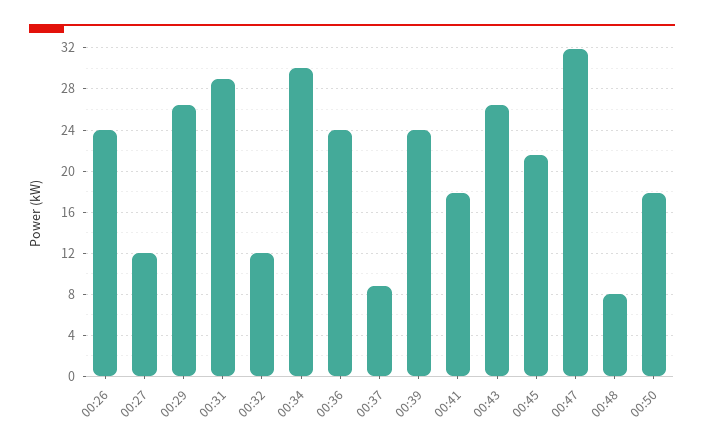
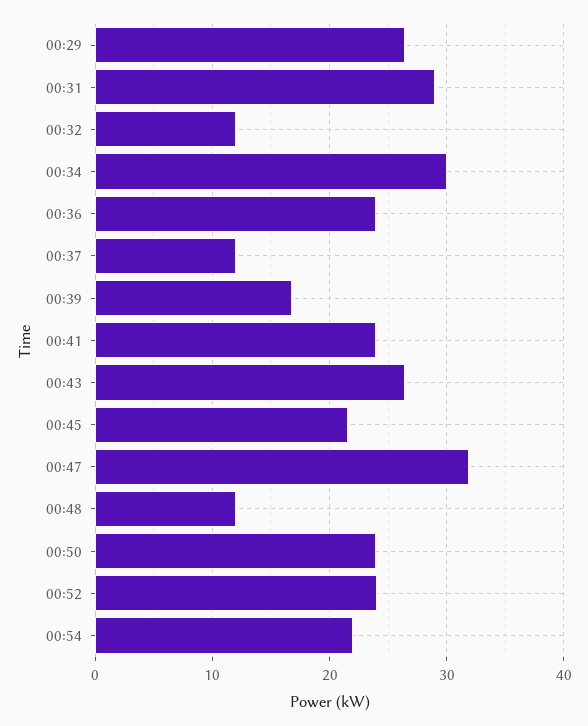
00:26: 24 -> none
00:27: 12 -> none
00:37: 9 -> 12
00:39: 24 -> 17
00:41: 18 -> 24
00:48: 8 -> 12
00:50: 18 -> 24
00:52: none -> 24
00:54: none -> 22

